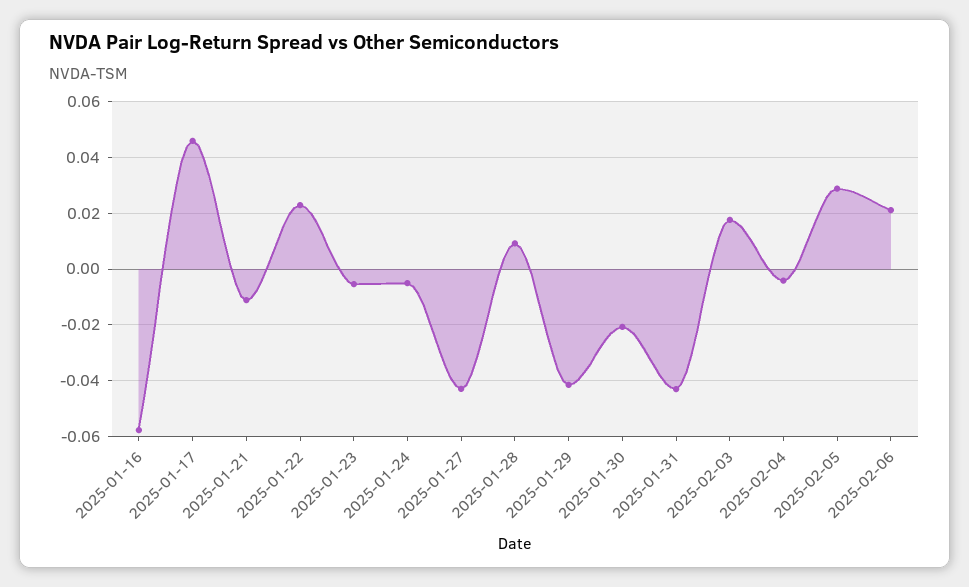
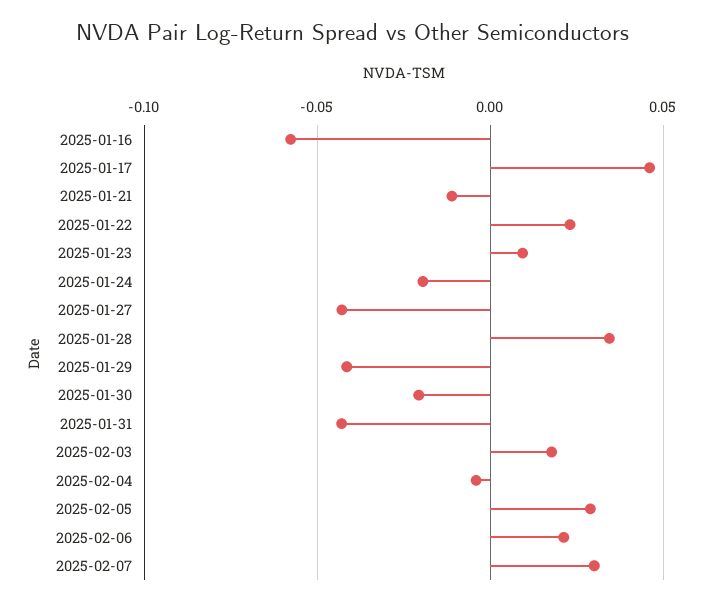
2025-01-23: -0.005 -> 0.01
2025-01-24: -0.005 -> -0.02
2025-01-28: 0.01 -> 0.035
2025-02-07: none -> 0.03

